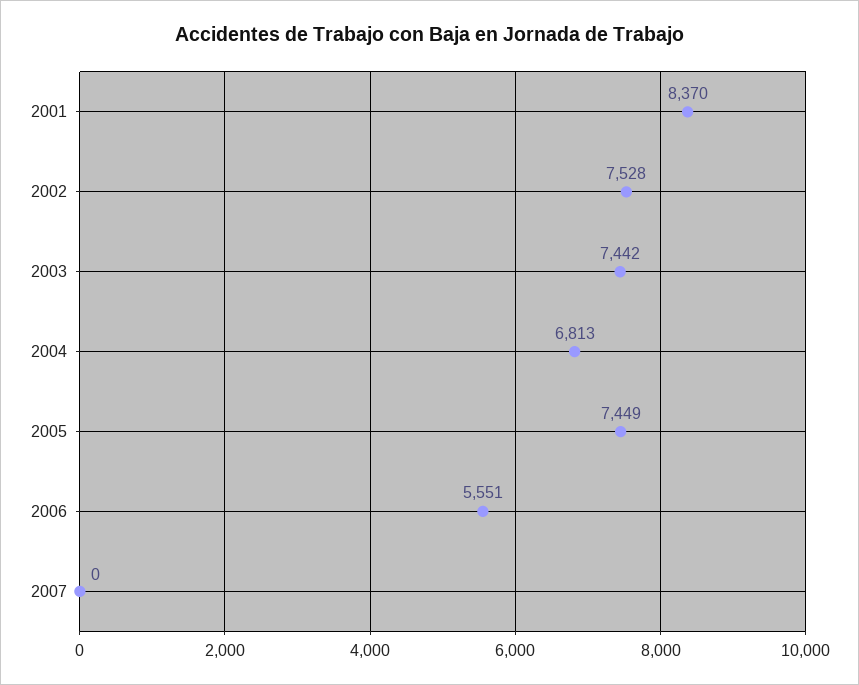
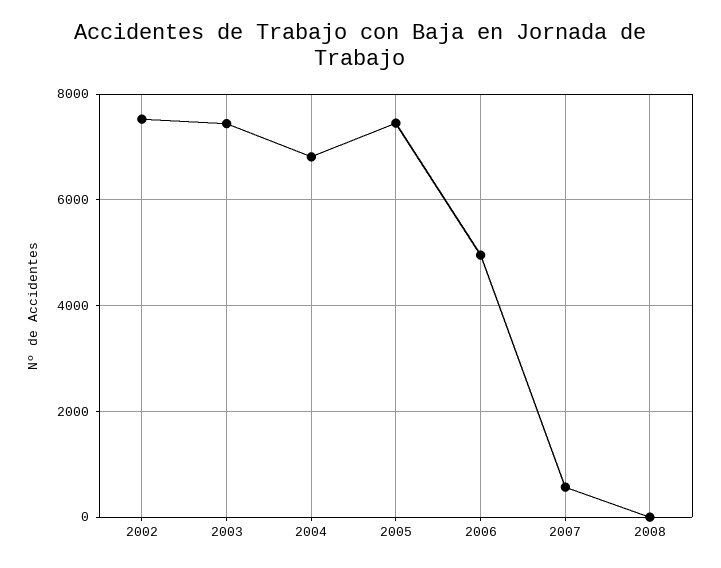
2001: 8370 -> none
2006: 5551 -> 5000
2007: 0 -> 600
2008: none -> 0

